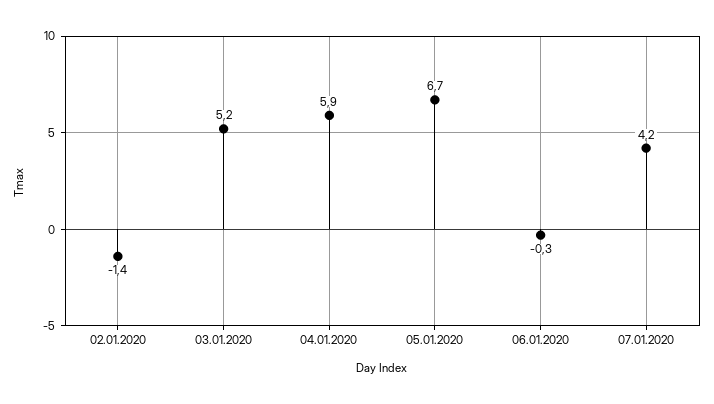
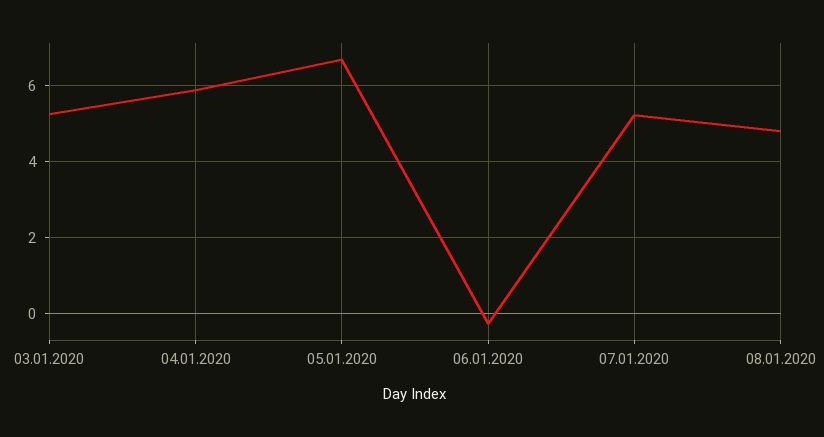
02.01.2020: -1.4 -> none
07.01.2020: 4.2 -> 5.2
08.01.2020: none -> 4.8

